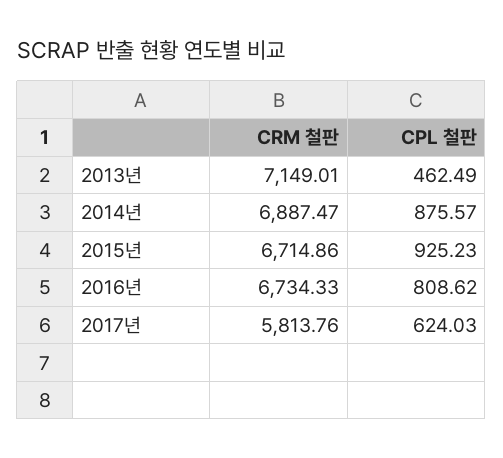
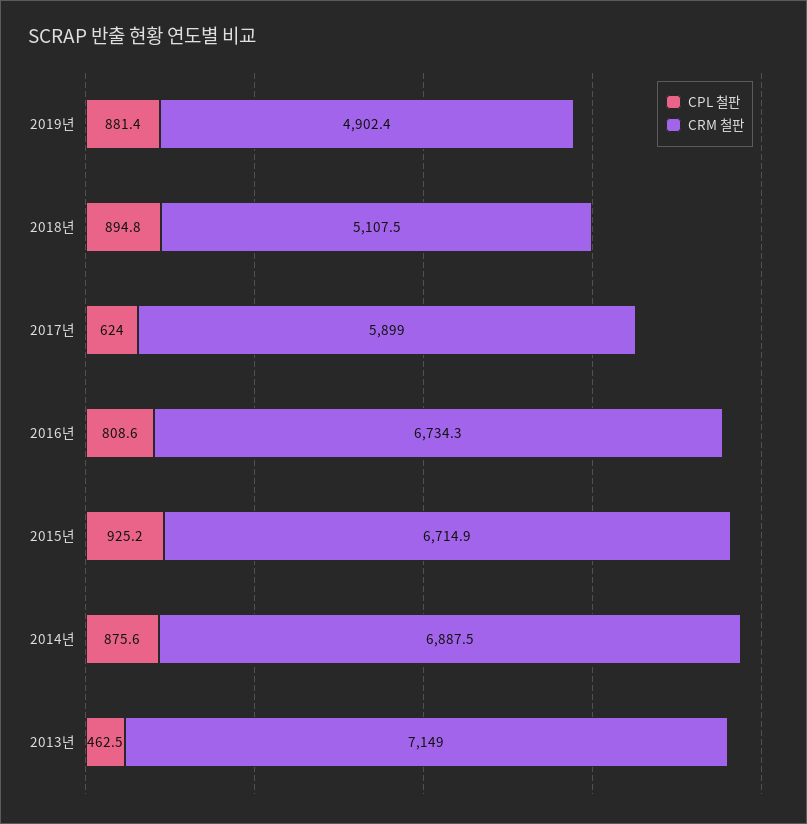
CRM 철판, 2017년: 5813.76 -> 5899
CPL 철판, 2019년: none -> 881.4
CRM 철판, 2019년: none -> 4902.4
CPL 철판, 2018년: none -> 894.8
CRM 철판, 2018년: none -> 5107.5

